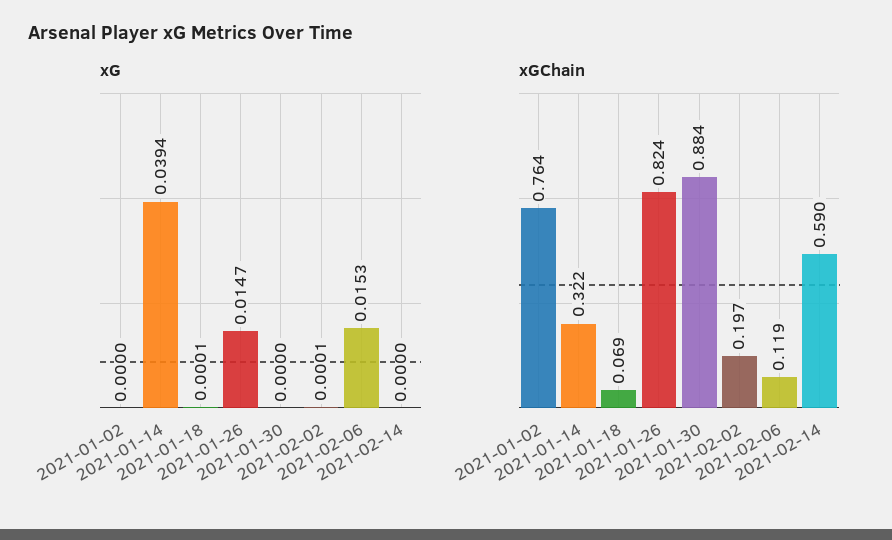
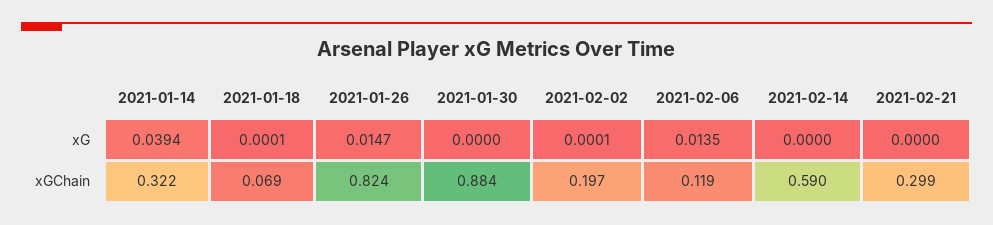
xG, 2021-01-02: 0 -> none
xG, 2021-02-06: 0.0153 -> 0.0135
xGChain, 2021-01-02: 0.764 -> none
xG, 2021-02-21: none -> 0
xGChain, 2021-02-21: none -> 0.299

